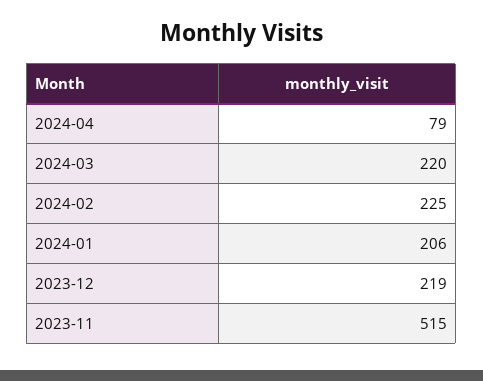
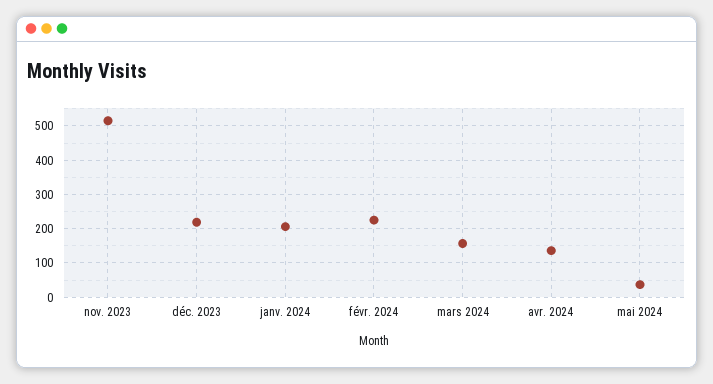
2024-04: 79 -> 140
2024-03: 220 -> 160
mai 2024: none -> 40

